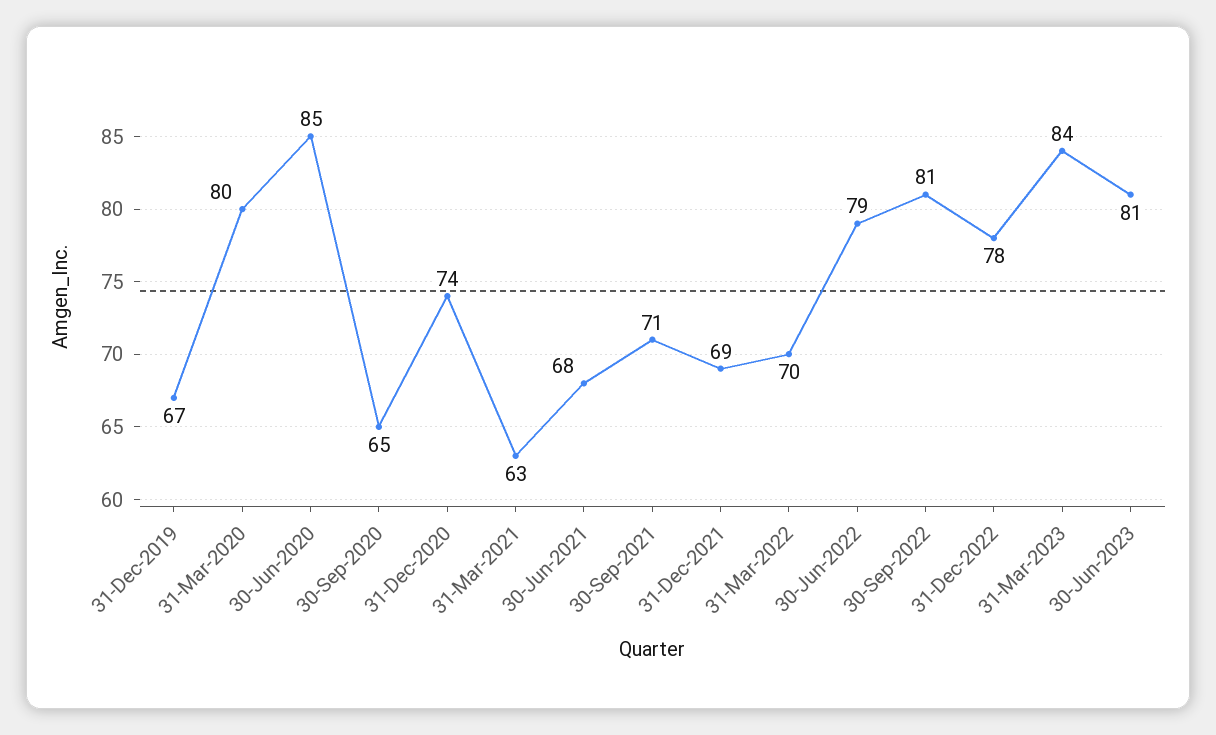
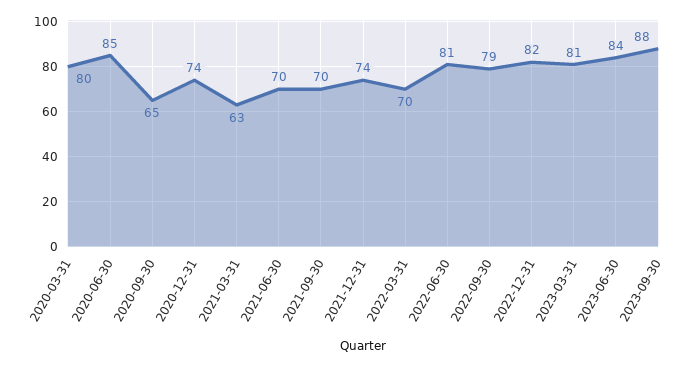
31-Dec-2019: 67 -> none
30-Jun-2021: 68 -> 70
30-Sep-2021: 71 -> 70
31-Dec-2021: 69 -> 74
30-Jun-2022: 79 -> 81
30-Sep-2022: 81 -> 79
31-Dec-2022: 78 -> 82
31-Mar-2023: 84 -> 81
30-Jun-2023: 81 -> 84
2023-09-30: none -> 88

